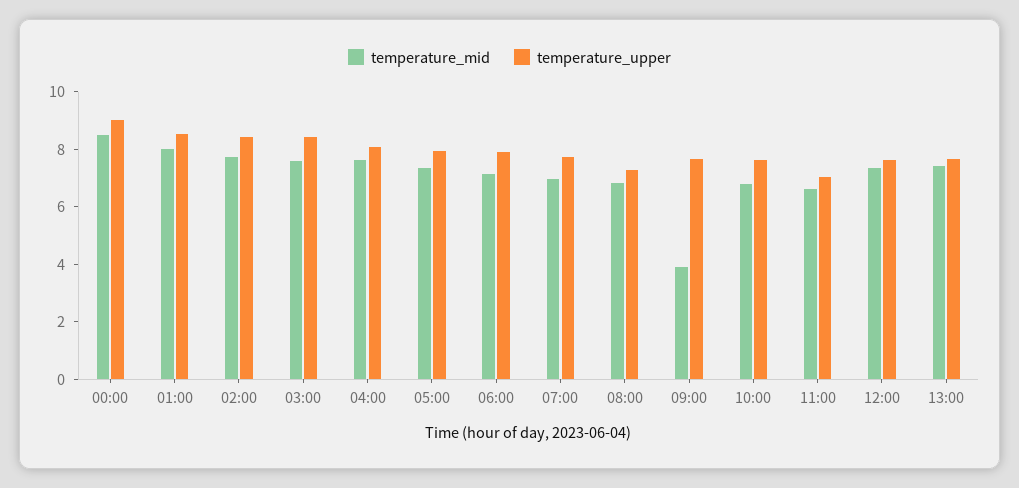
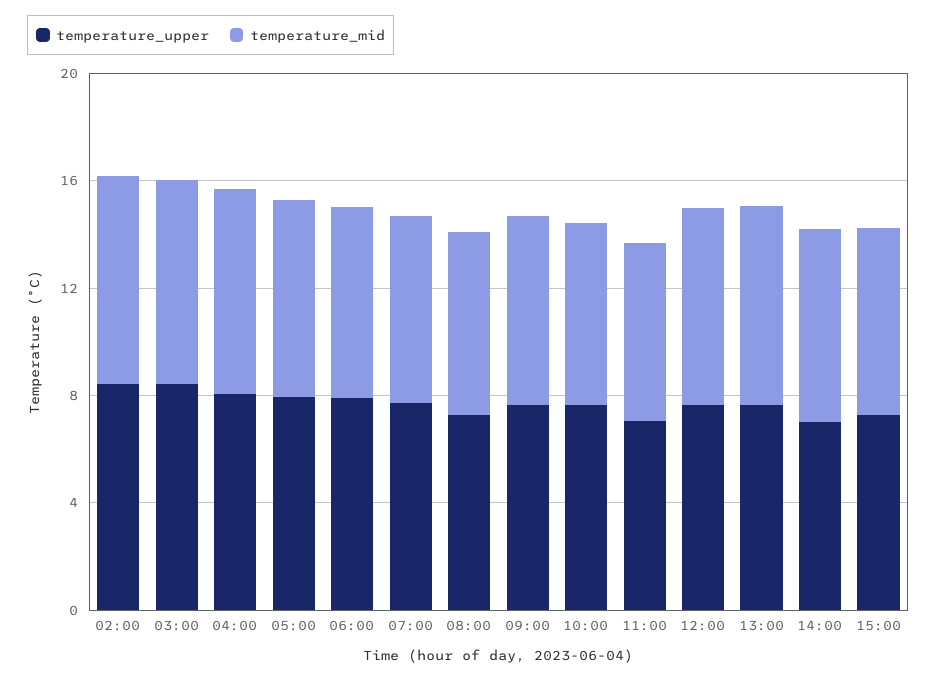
temperature_mid, 00:00: 8.5 -> none
temperature_upper, 00:00: 9 -> none
temperature_mid, 01:00: 8 -> none
temperature_upper, 01:00: 8.5 -> none
temperature_mid, 09:00: 4 -> 7
temperature_upper, 14:00: none -> 7
temperature_mid, 14:00: none -> 7
temperature_upper, 15:00: none -> 7
temperature_mid, 15:00: none -> 7

